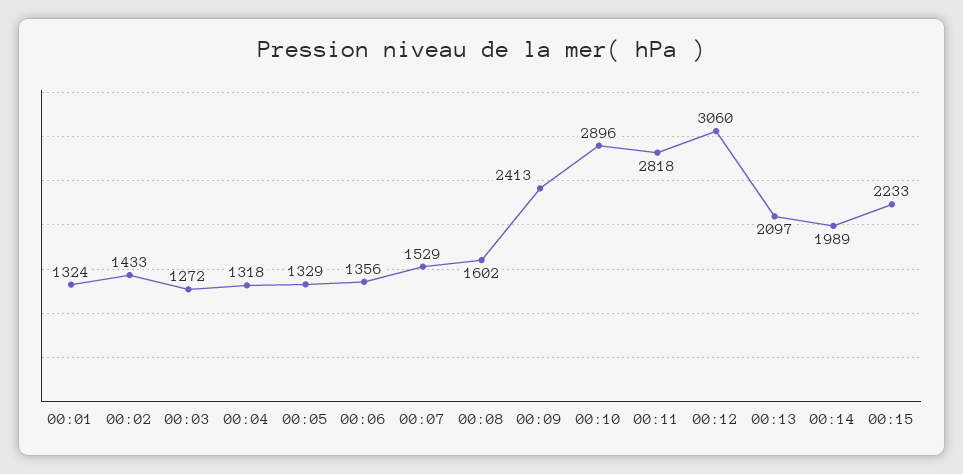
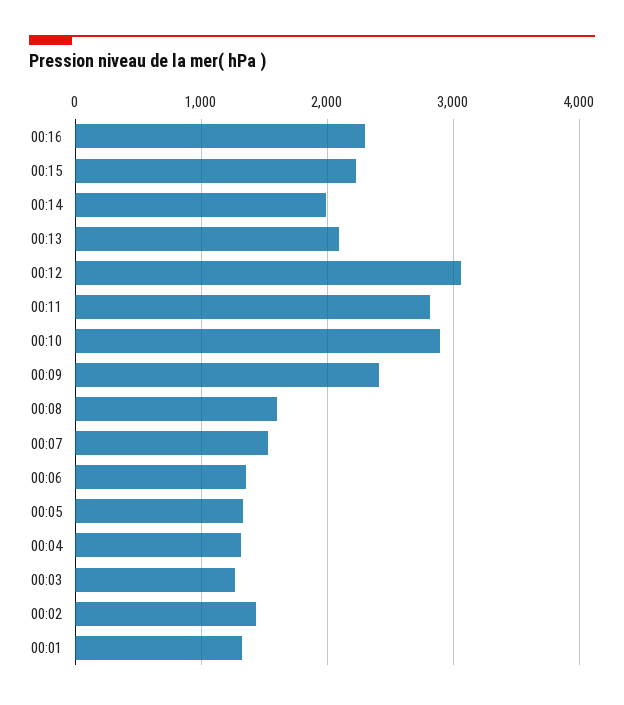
00:16: none -> 2300

